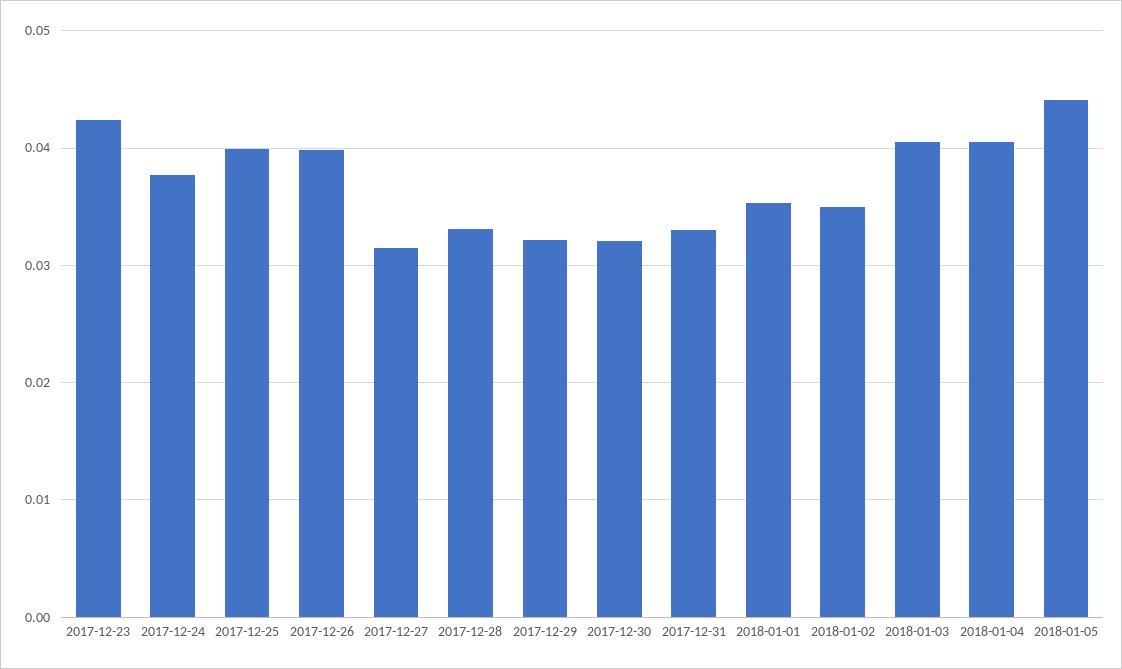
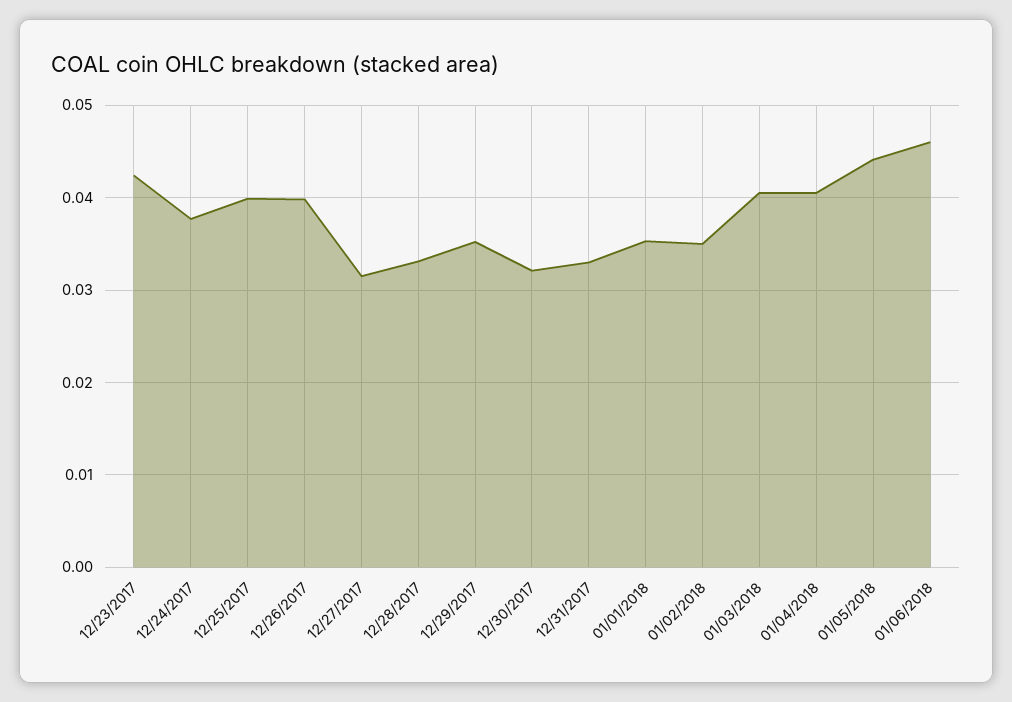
2017-12-29: 0.032 -> 0.035
01/06/2018: none -> 0.046

